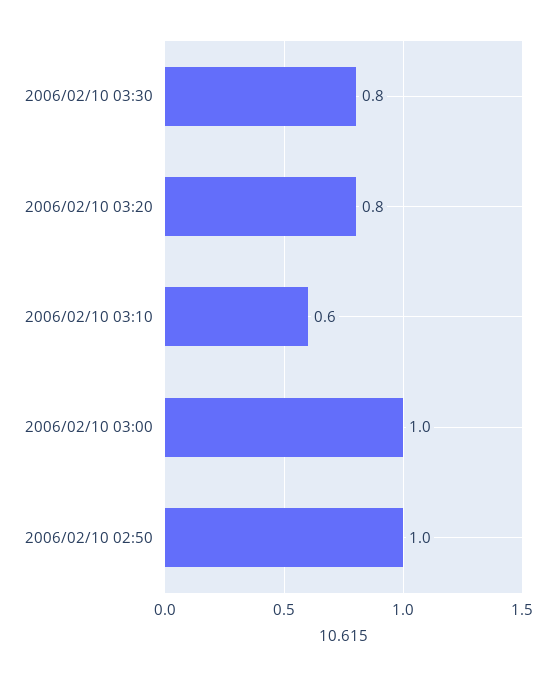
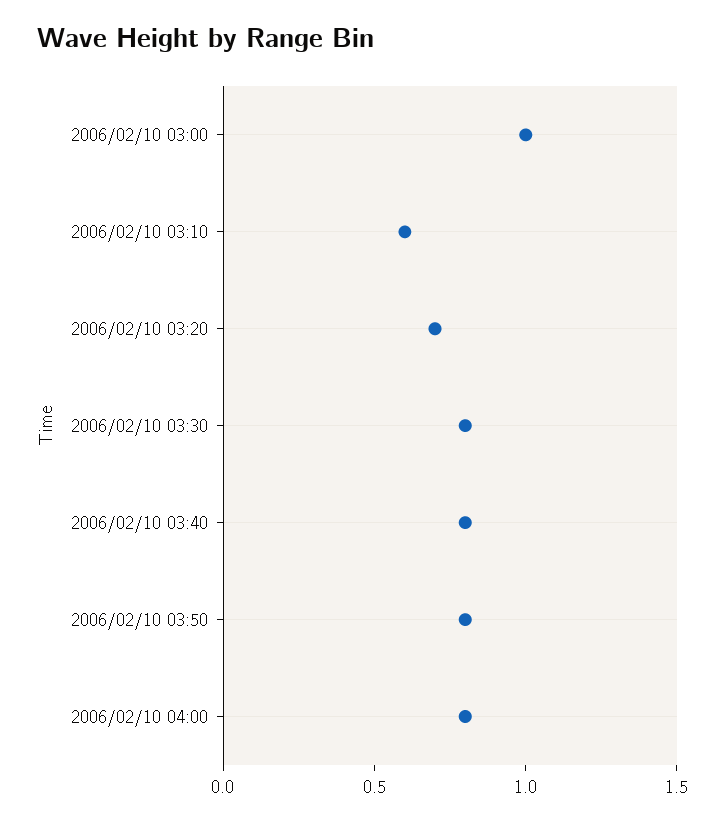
2006/02/10 03:20: 0.8 -> 0.7
2006/02/10 02:50: 1 -> none
2006/02/10 03:40: none -> 0.8
2006/02/10 03:50: none -> 0.8
2006/02/10 04:00: none -> 0.8

